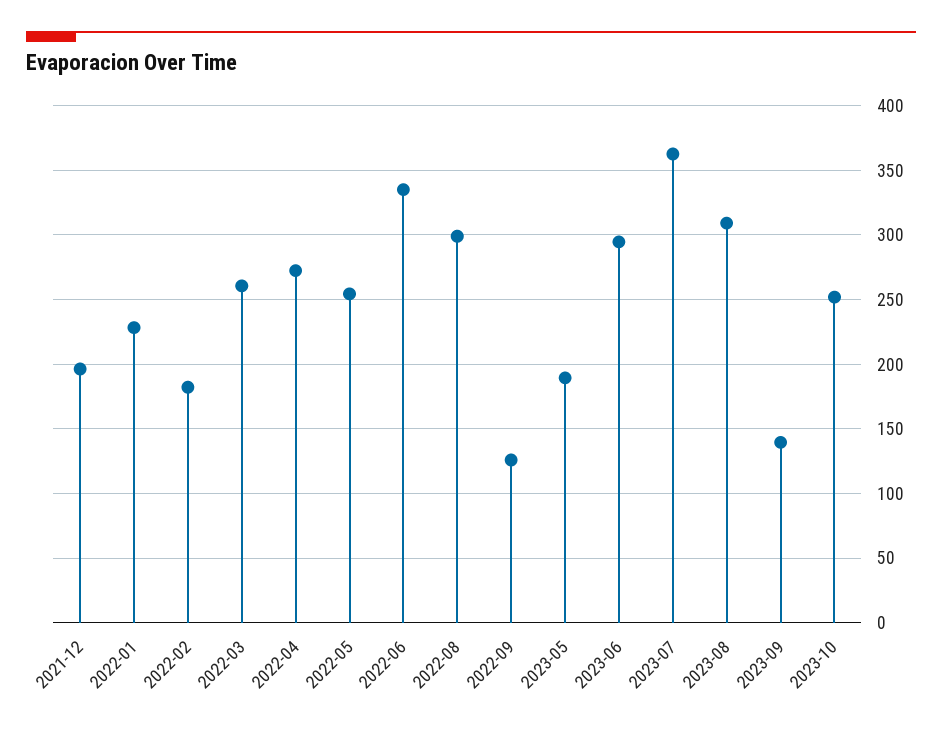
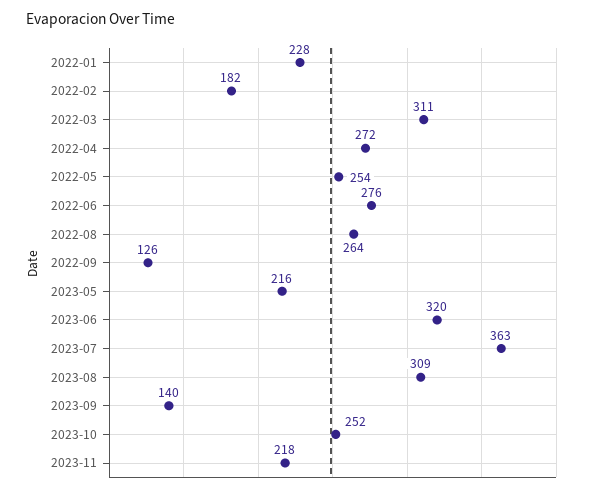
2021-12: 195 -> none
2022-03: 260 -> 311
2022-06: 335 -> 276
2022-08: 300 -> 264
2023-05: 190 -> 216
2023-06: 295 -> 320
2023-11: none -> 218

